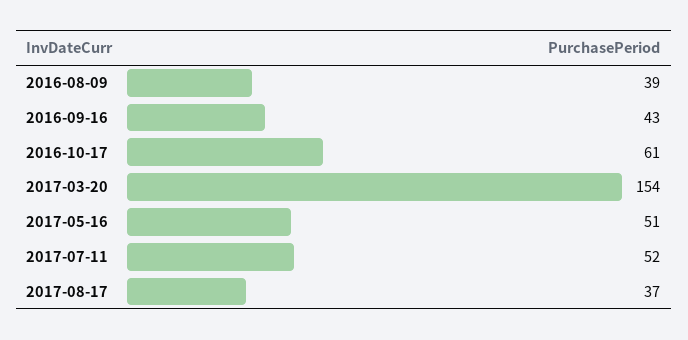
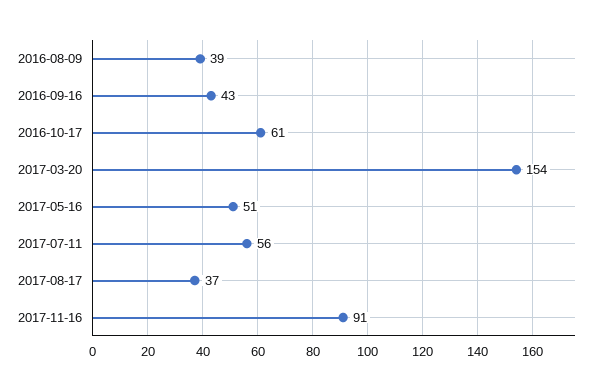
2017-07-11: 52 -> 56
2017-11-16: none -> 91

